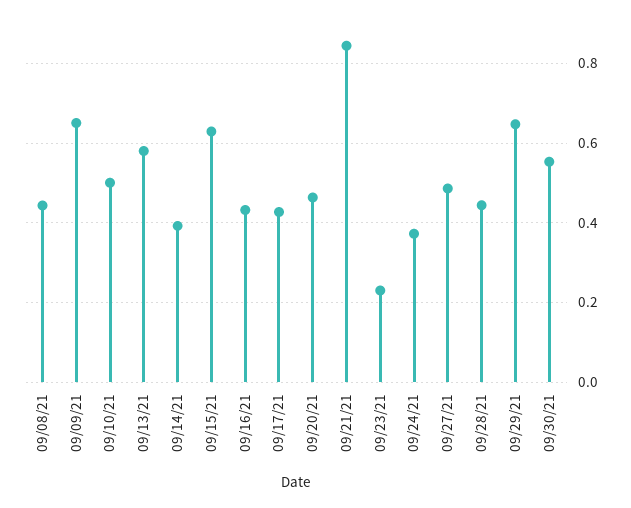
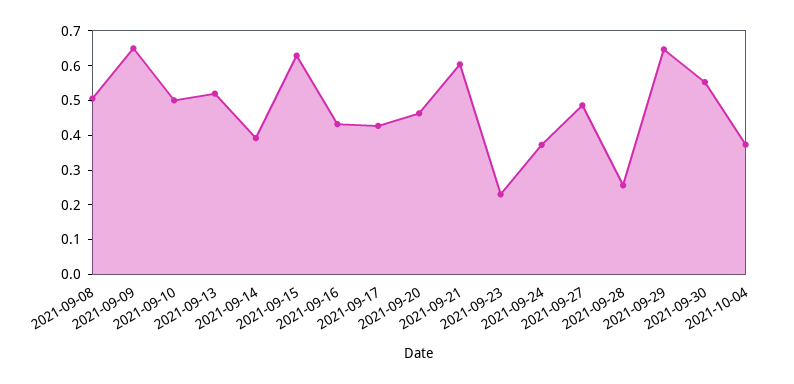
09/08/21: 0.44 -> 0.5
09/13/21: 0.58 -> 0.525
09/21/21: 0.84 -> 0.6
09/28/21: 0.44 -> 0.25
2021-10-04: none -> 0.375

